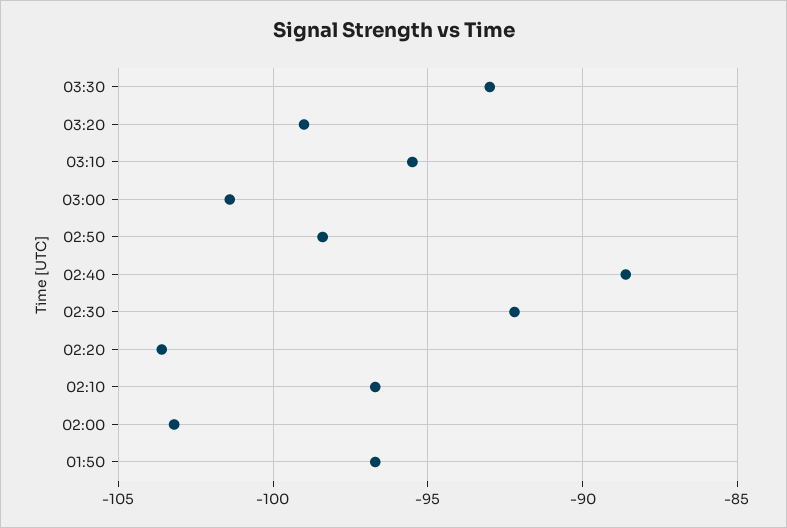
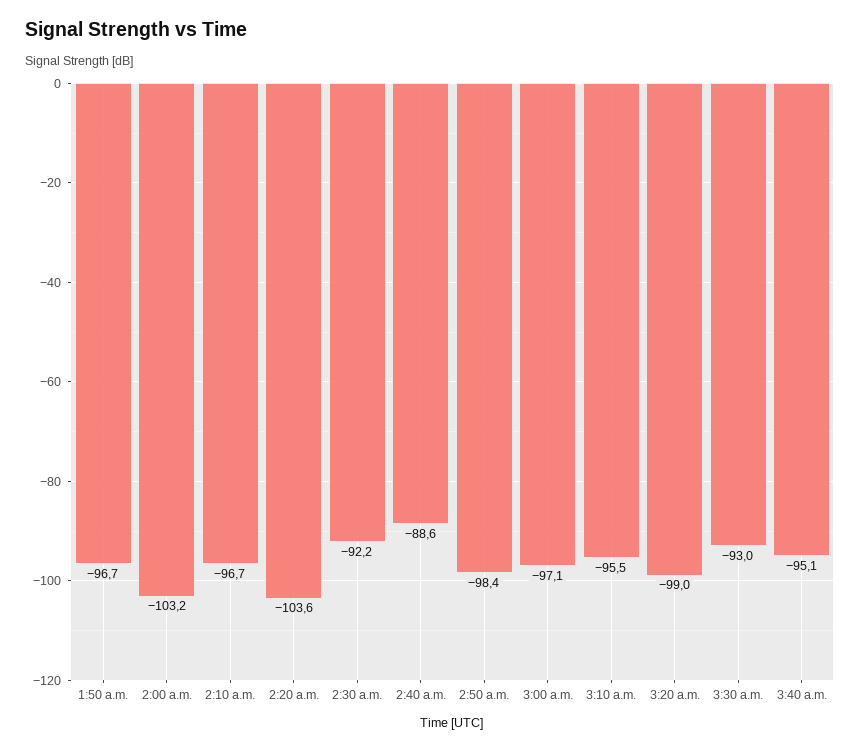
03:00: -101.5 -> -97.1
3:40 a.m.: none -> -95.1

